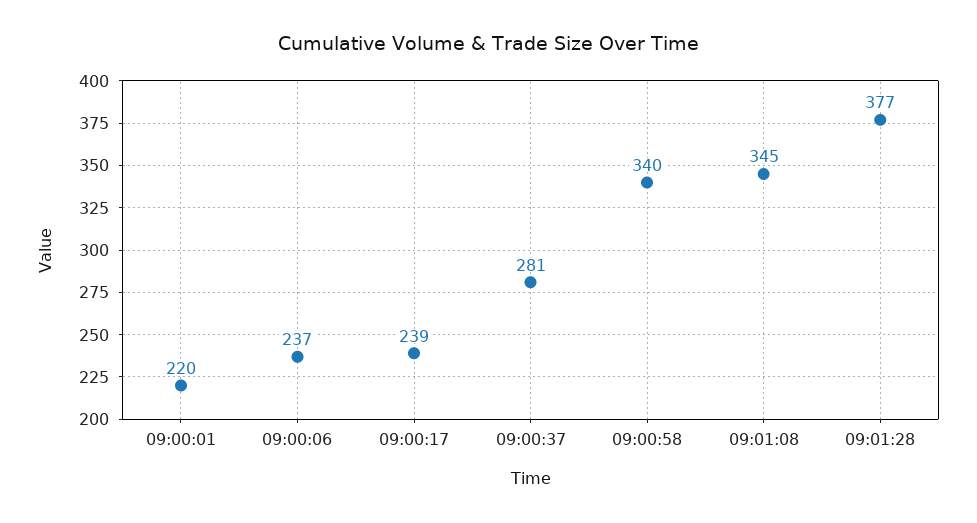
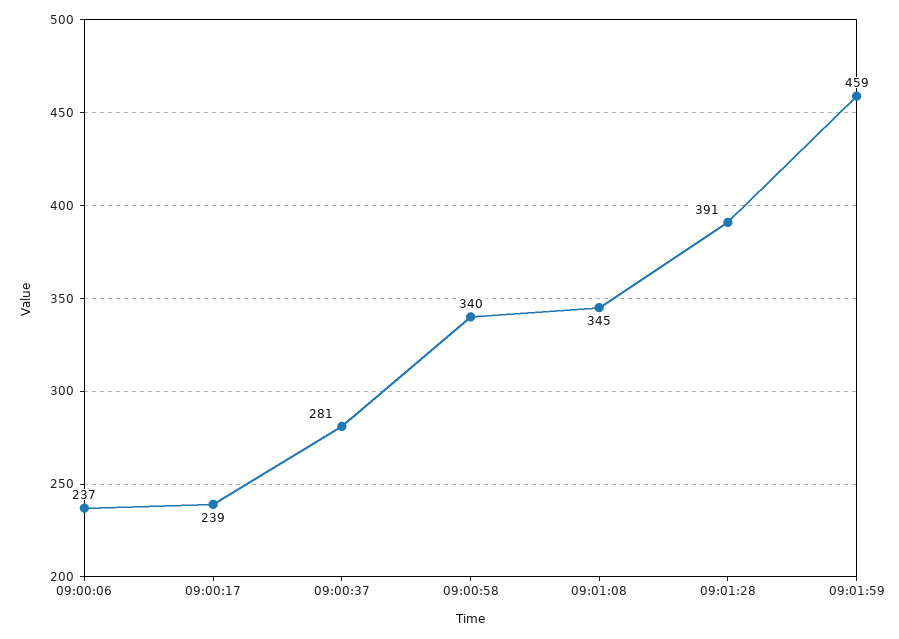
09:00:01: 220 -> none
09:01:28: 377 -> 391
09:01:59: none -> 459

